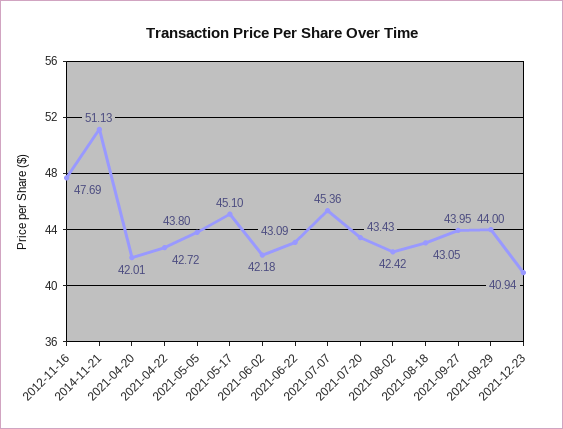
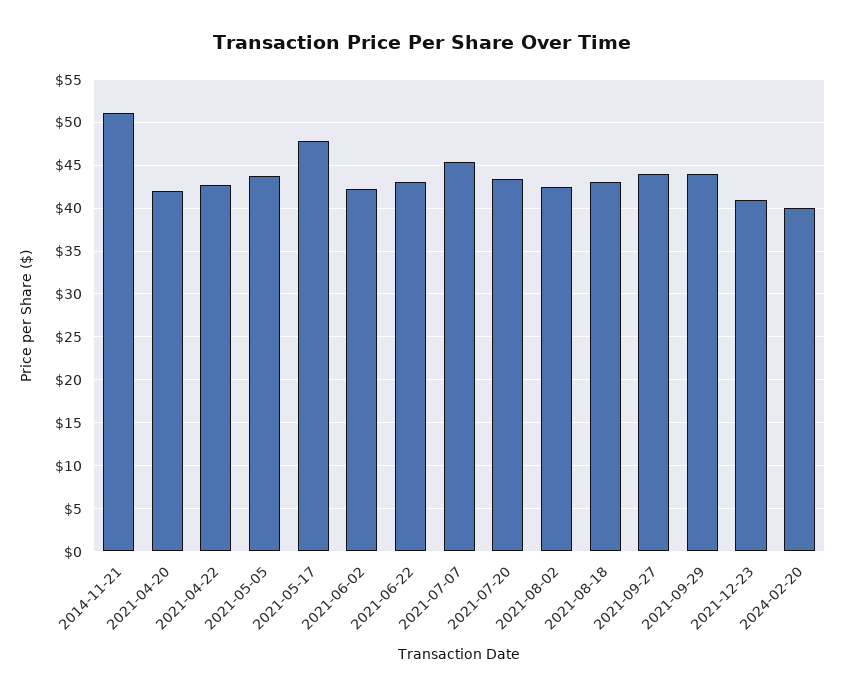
2012-11-16: 47.69 -> none
2021-05-17: 45.1 -> 48
2024-02-20: none -> 40

